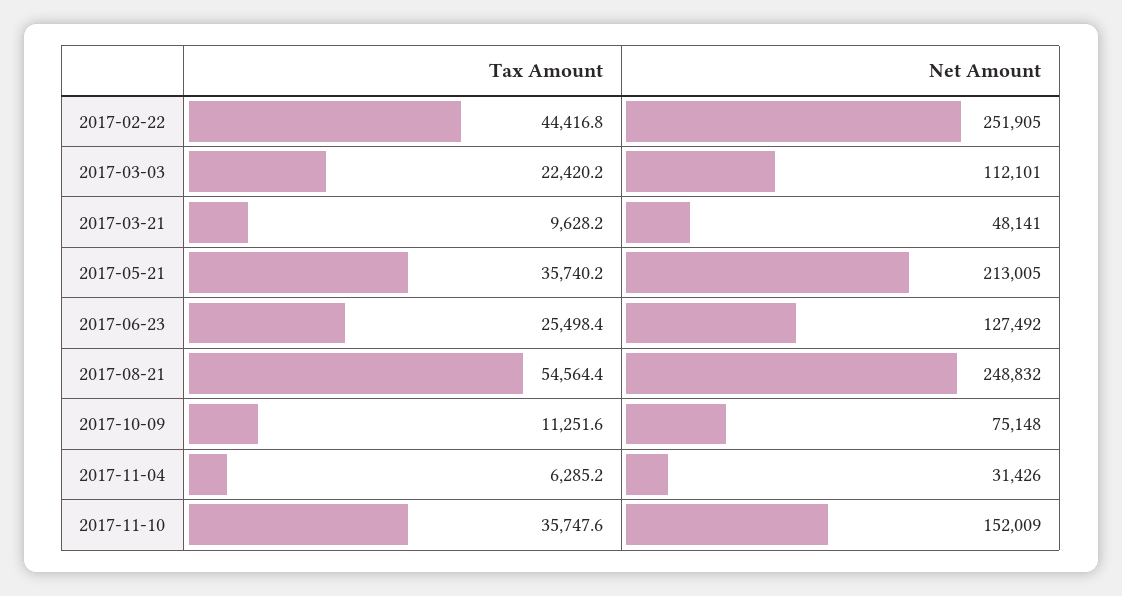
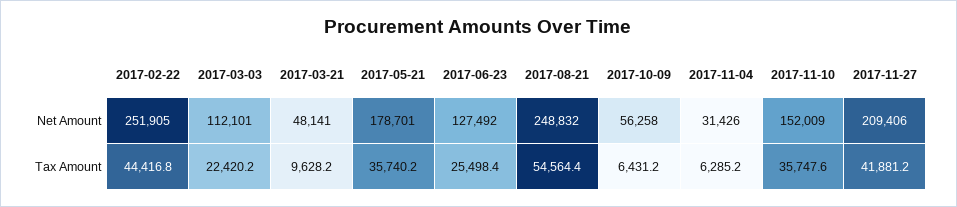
Net Amount, 2017-05-21: 213005 -> 178701
Tax Amount, 2017-10-09: 11251.6 -> 6431.2
Net Amount, 2017-10-09: 75148 -> 56258
Net Amount, 2017-11-27: none -> 209406
Tax Amount, 2017-11-27: none -> 41881.2

